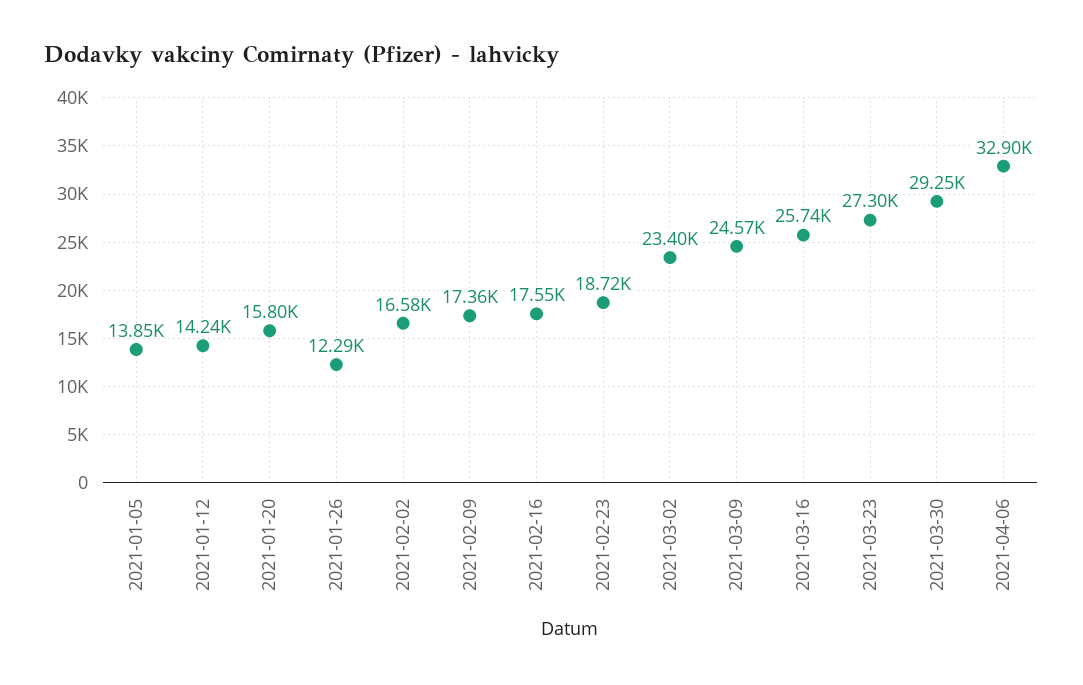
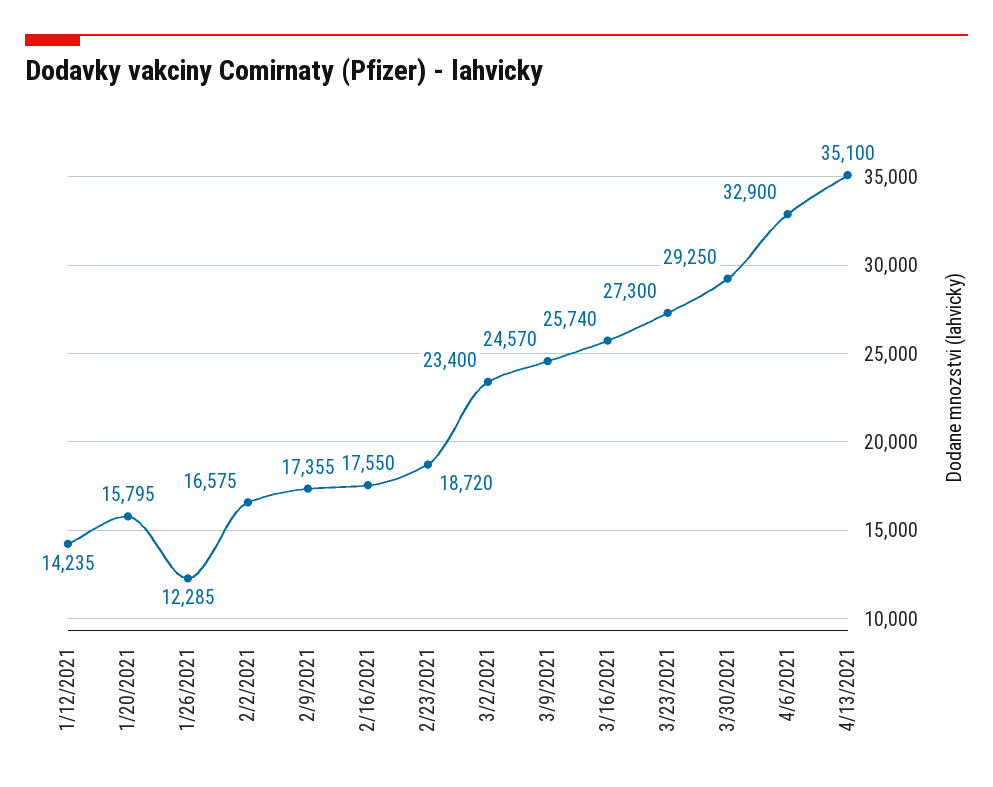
2021-01-05: 13850 -> none
4/13/2021: none -> 35100

